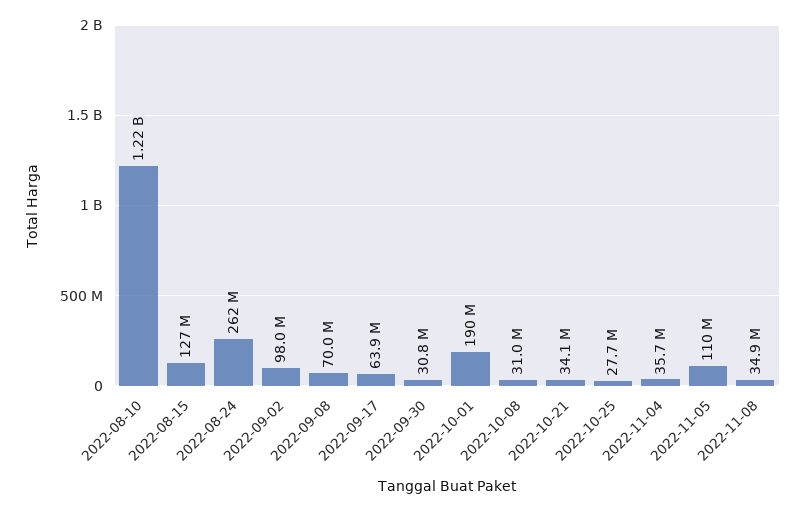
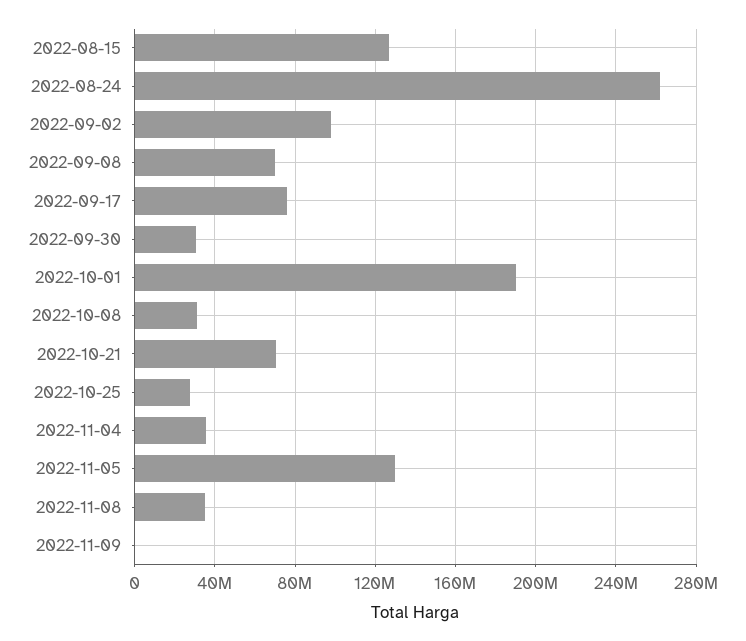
2022-08-10: 1220000000 -> none
2022-09-17: 63900000 -> 75000000
2022-10-21: 34100000 -> 70000000
2022-11-05: 110000000 -> 130000000
2022-11-09: none -> 0

